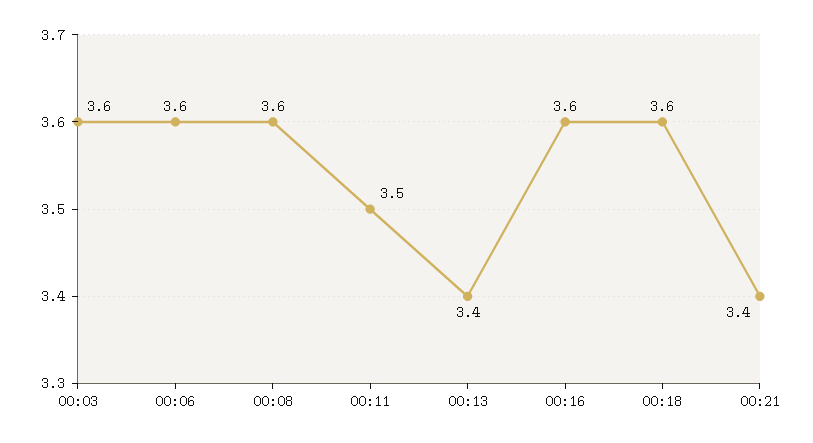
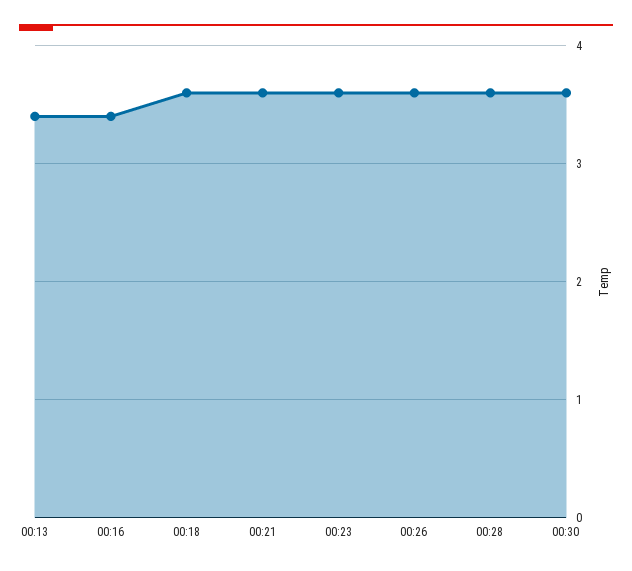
00:03: 3.6 -> none
00:06: 3.6 -> none
00:08: 3.6 -> none
00:11: 3.5 -> none
00:16: 3.6 -> 3.4
00:21: 3.4 -> 3.6
00:23: none -> 3.6
00:26: none -> 3.6
00:28: none -> 3.6
00:30: none -> 3.6

